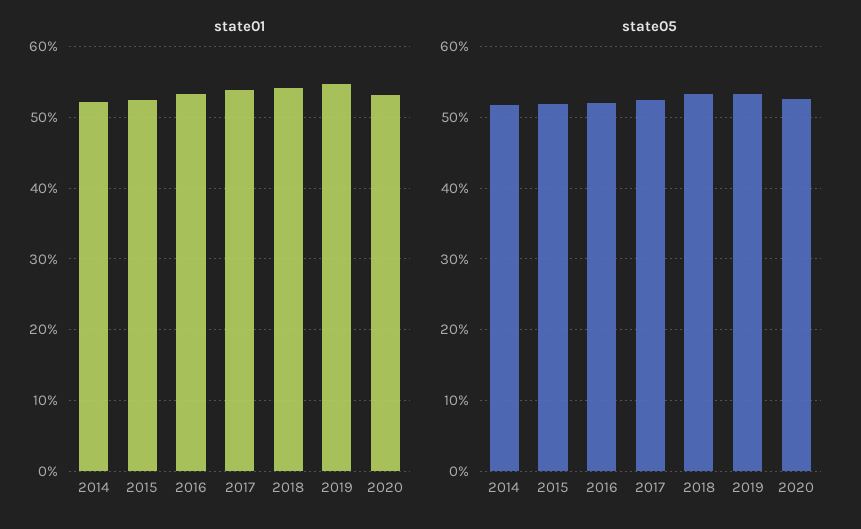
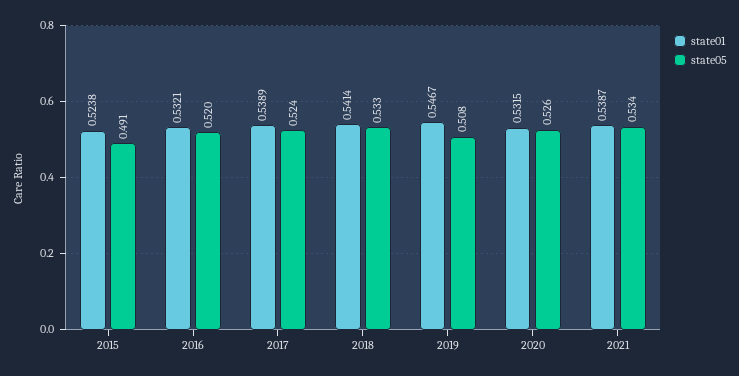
state01, 2014: 0.52 -> none
state05, 2014: 0.52 -> none
state05, 2015: 0.52 -> 0.491
state05, 2019: 0.53 -> 0.508
state01, 2021: none -> 0.5387
state05, 2021: none -> 0.534

